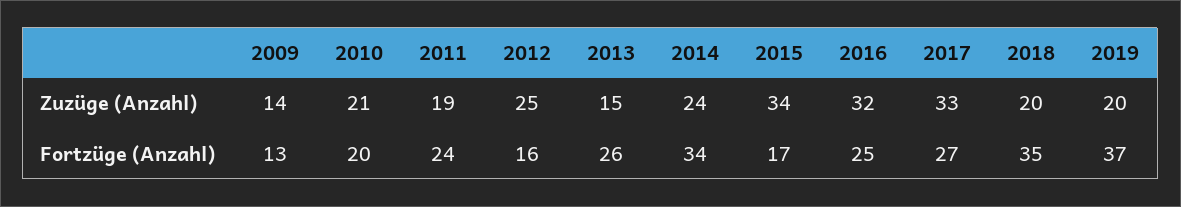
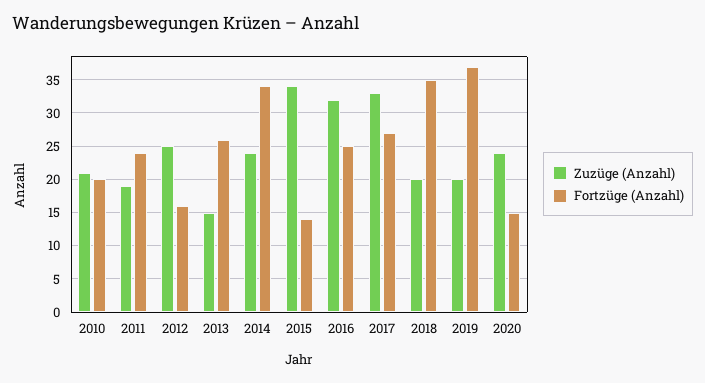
Zuzüge (Anzahl), 2009: 14 -> none
Fortzüge (Anzahl), 2009: 13 -> none
Fortzüge (Anzahl), 2015: 17 -> 14
Zuzüge (Anzahl), 2020: none -> 24
Fortzüge (Anzahl), 2020: none -> 15

